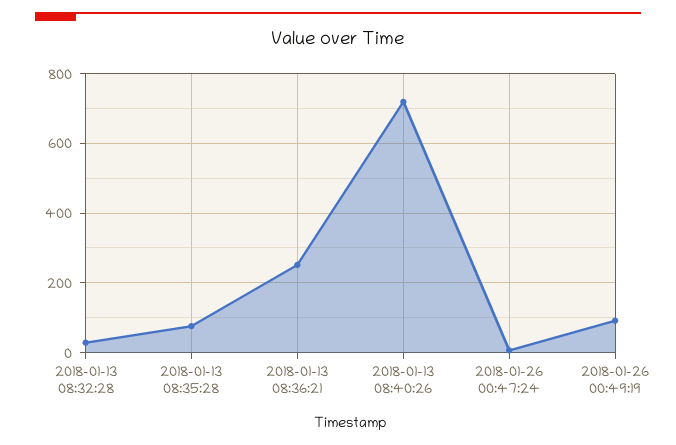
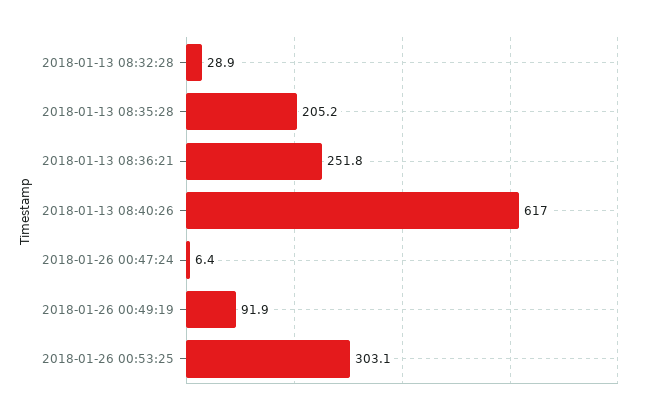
2018-01-13 08:35:28: 80 -> 205.2
2018-01-13 08:40:26: 720 -> 617
2018-01-26 00:53:25: none -> 303.1

